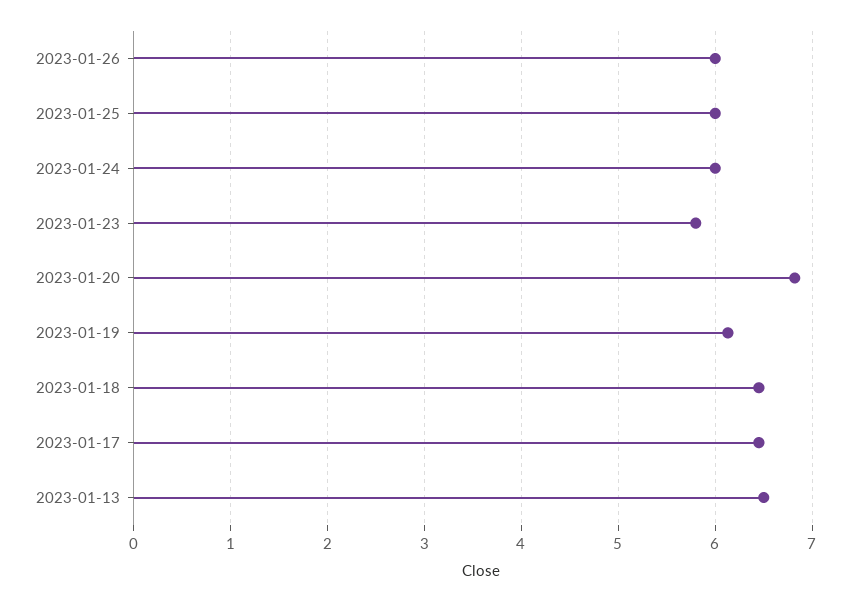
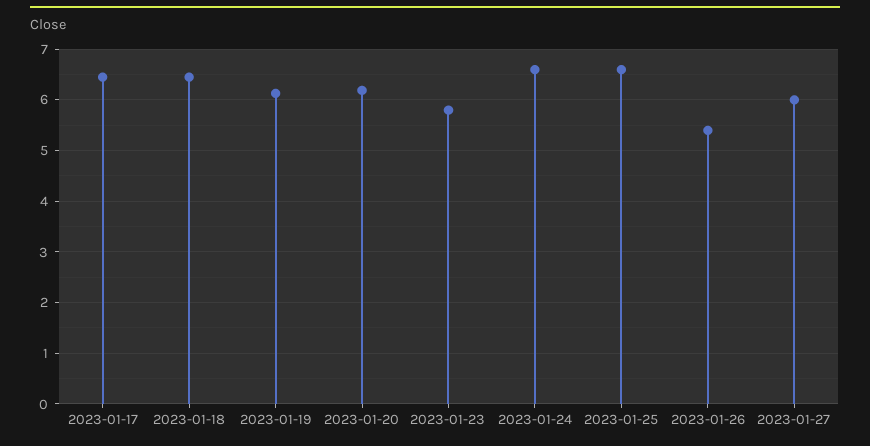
2023-01-26: 6 -> 5.4
2023-01-25: 6 -> 6.6
2023-01-24: 6 -> 6.6
2023-01-20: 6.8 -> 6.2
2023-01-13: 6.5 -> none
2023-01-27: none -> 6

